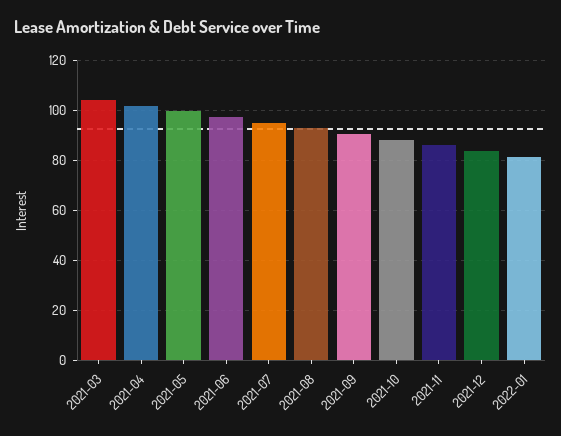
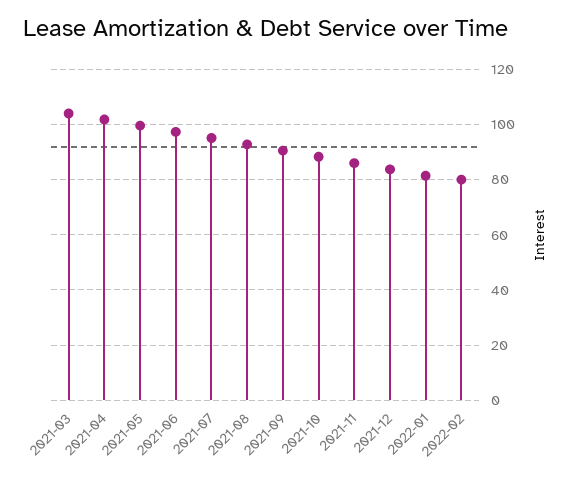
2022-02: none -> 80

